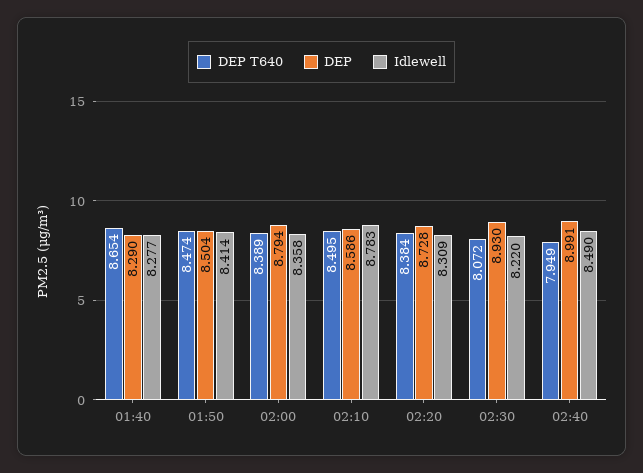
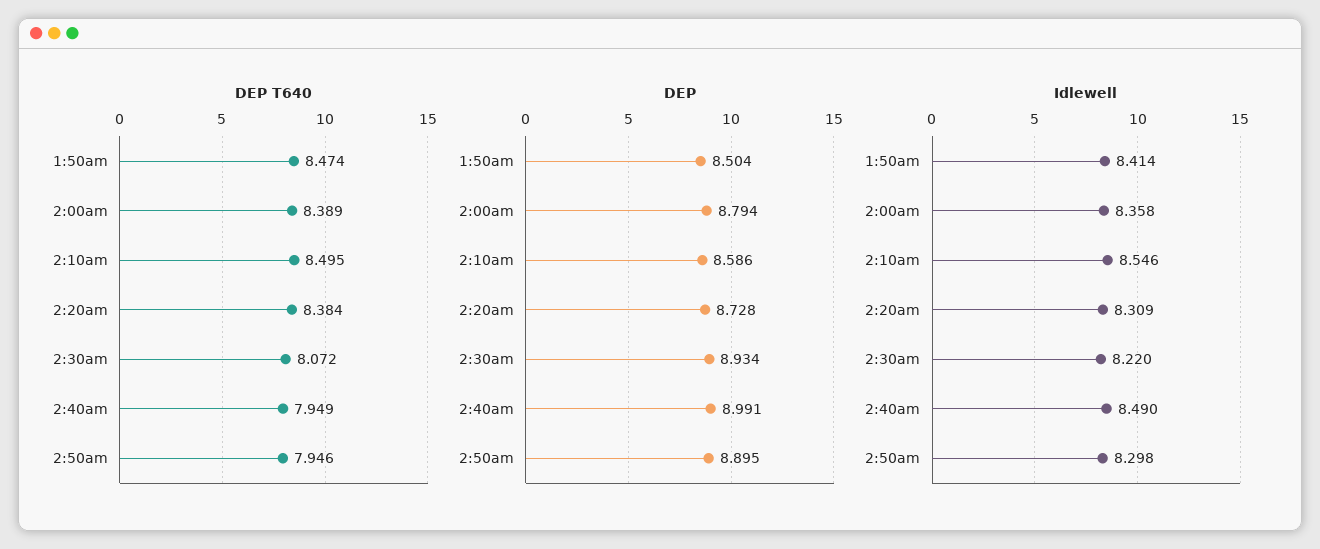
DEP T640, 01:40: 8.654 -> none
DEP, 01:40: 8.29 -> none
Idlewell, 01:40: 8.277 -> none
Idlewell, 02:10: 8.783 -> 8.546
DEP, 02:30: 8.93 -> 8.934
DEP T640, 2:50am: none -> 7.946
DEP, 2:50am: none -> 8.895
Idlewell, 2:50am: none -> 8.298

